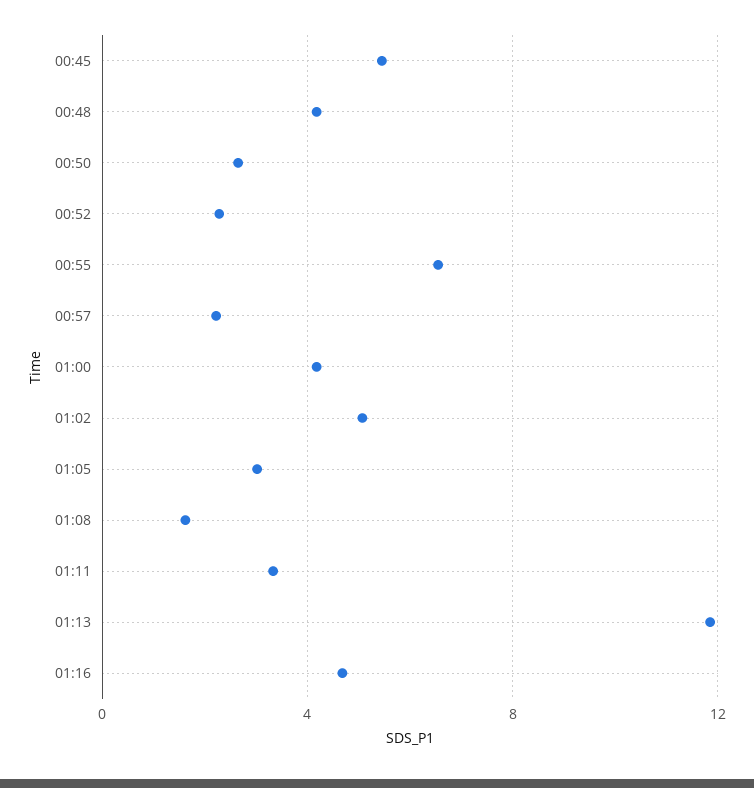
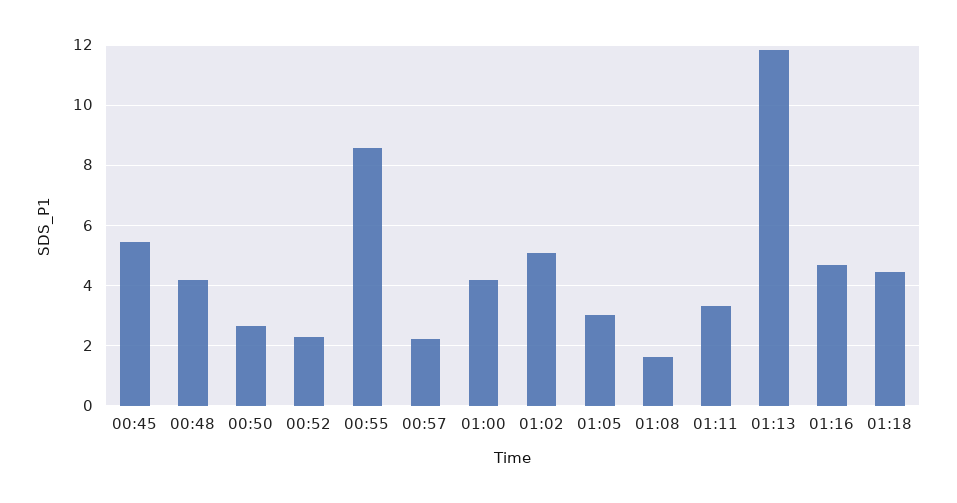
00:55: 6.5 -> 8.6
01:18: none -> 4.4

